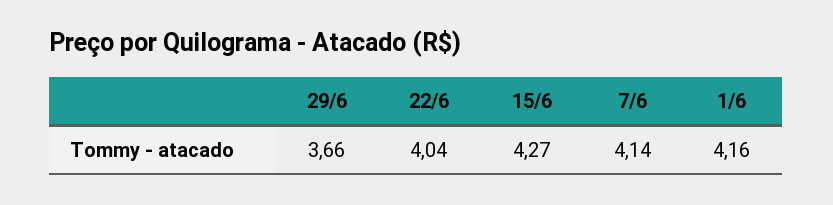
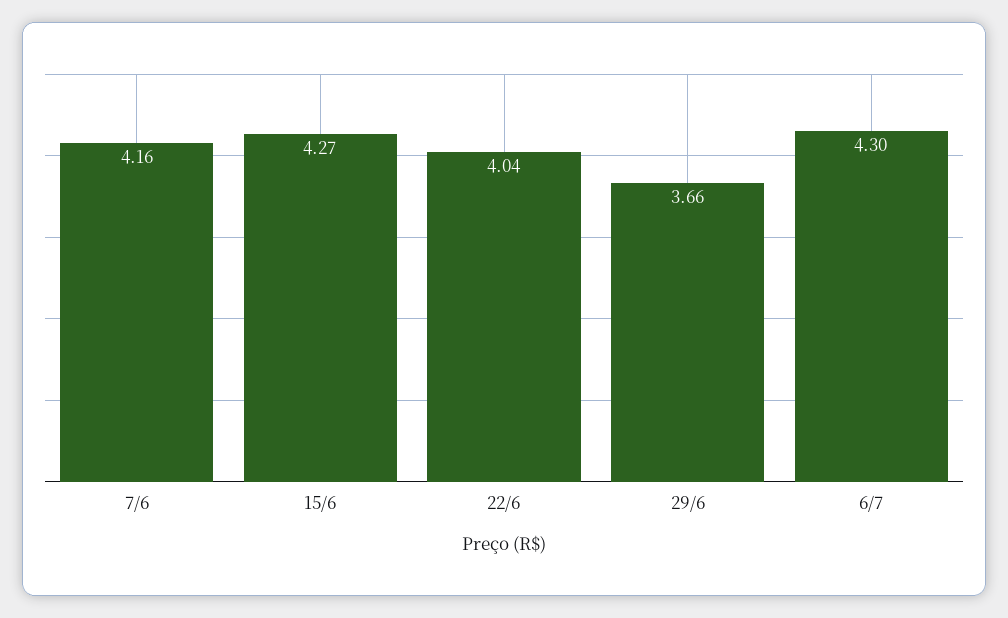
7/6: 4.14 -> 4.16
1/6: 4.16 -> none
6/7: none -> 4.3

